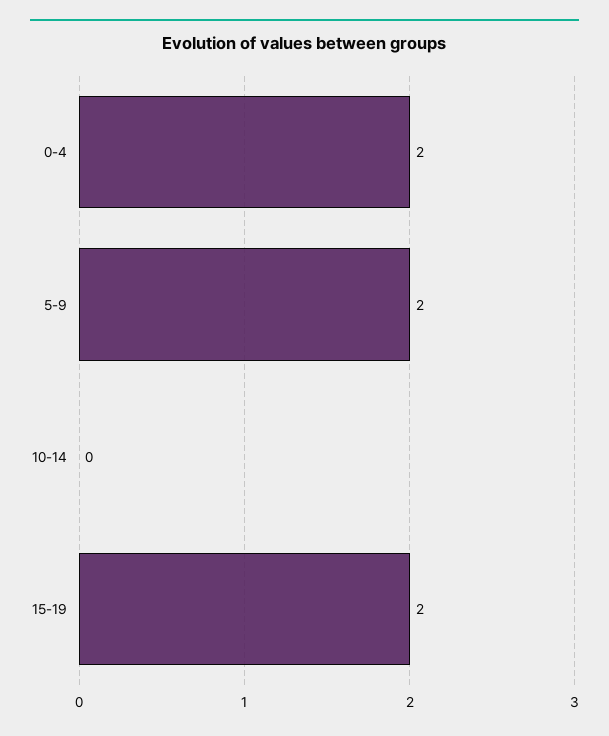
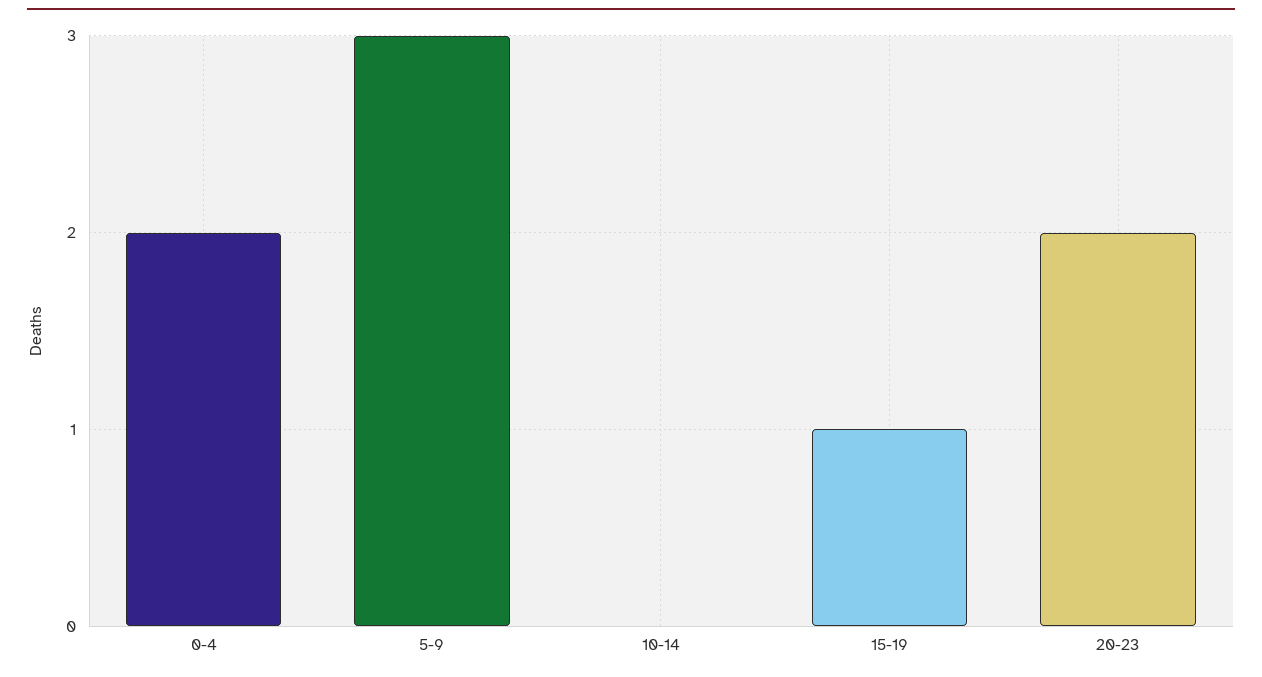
5-9: 2 -> 3
15-19: 2 -> 1
20-23: none -> 2

